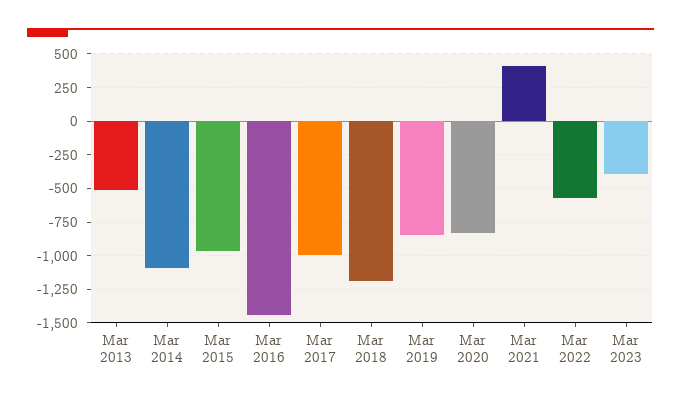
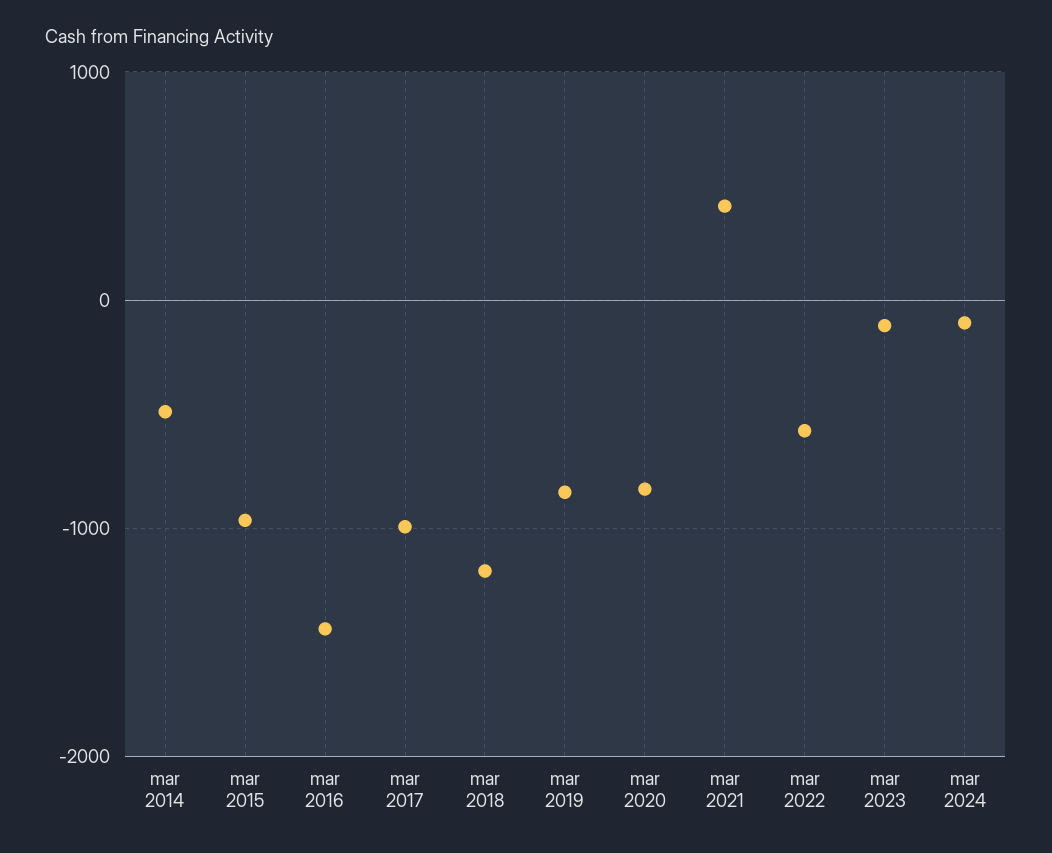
Mar 2013: -500 -> none
Mar 2014: -1100 -> -500
Mar 2023: -400 -> -100
mar 2024: none -> -100

